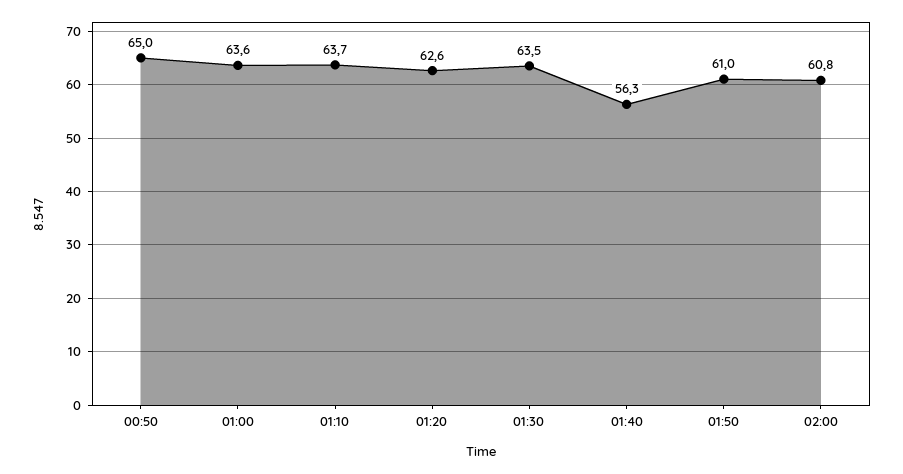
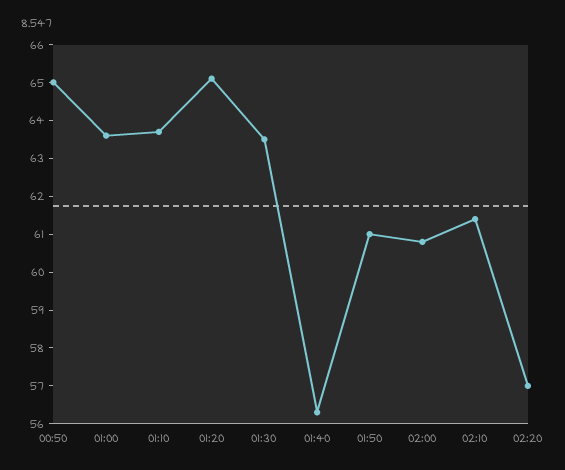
01:20: 62.6 -> 65
02:10: none -> 61.5
02:20: none -> 57

